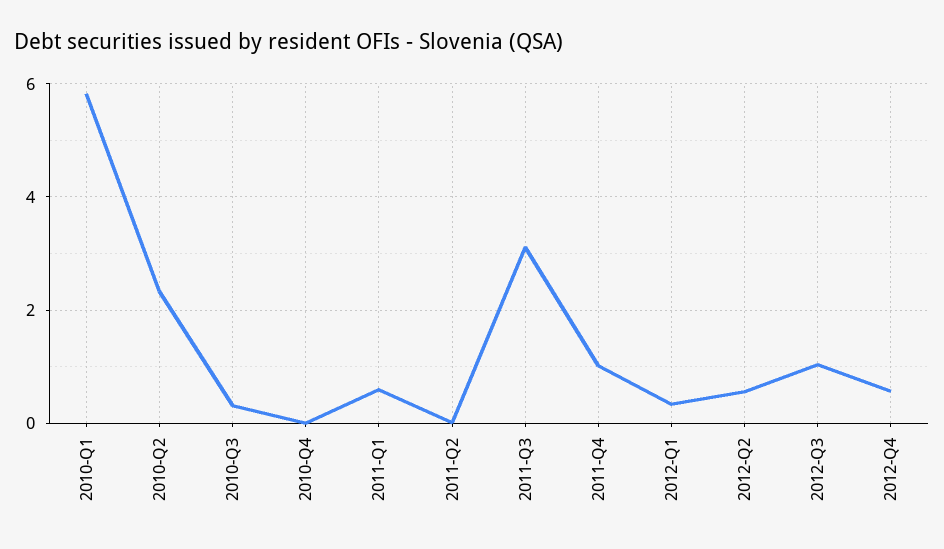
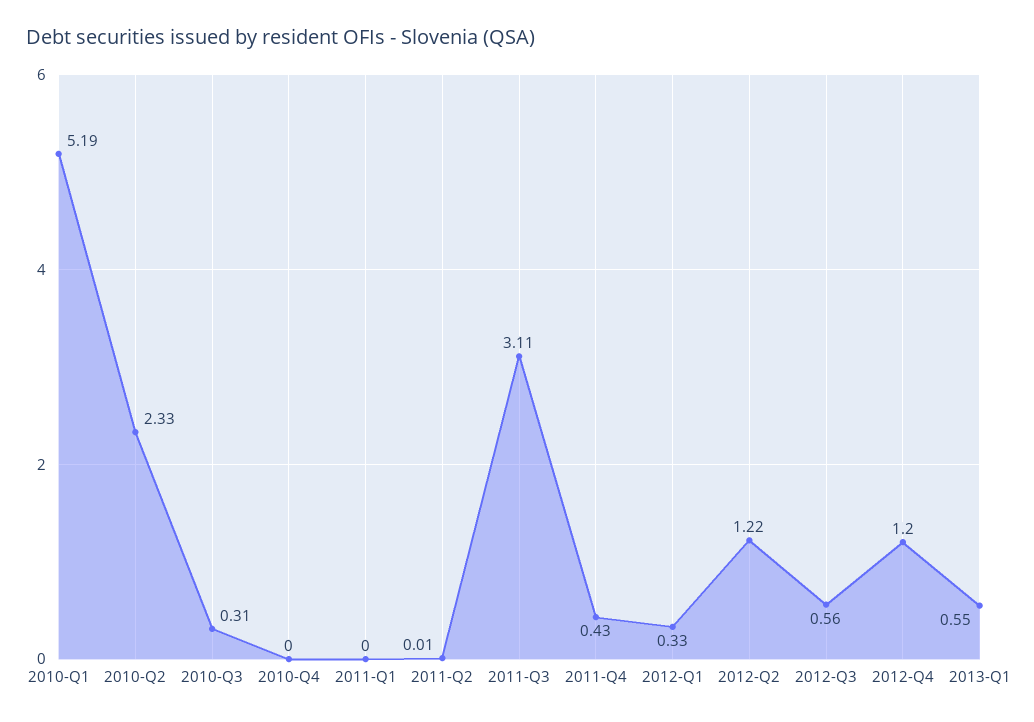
2010-Q1: 5.8 -> 5.19
2011-Q1: 0.6 -> 0
2011-Q4: 1 -> 0.43
2012-Q2: 0.6 -> 1.22
2012-Q3: 1 -> 0.56
2012-Q4: 0.6 -> 1.2
2013-Q1: none -> 0.55

